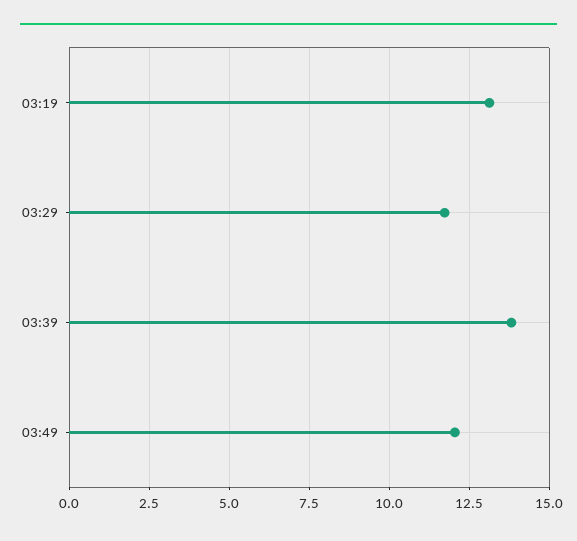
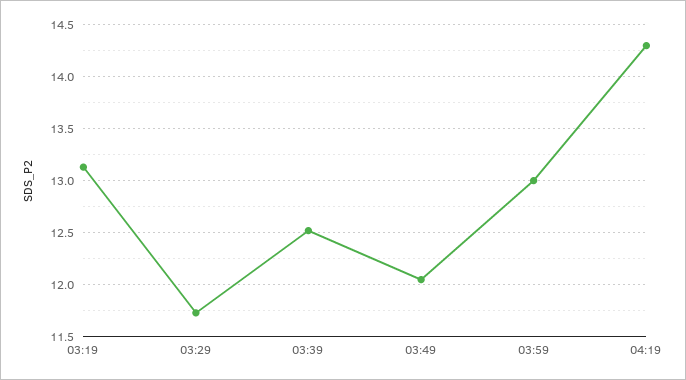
03:39: 13.75 -> 12.5
03:59: none -> 13
04:19: none -> 14.3

